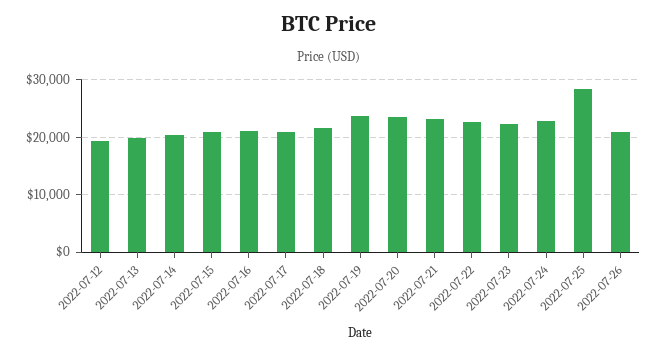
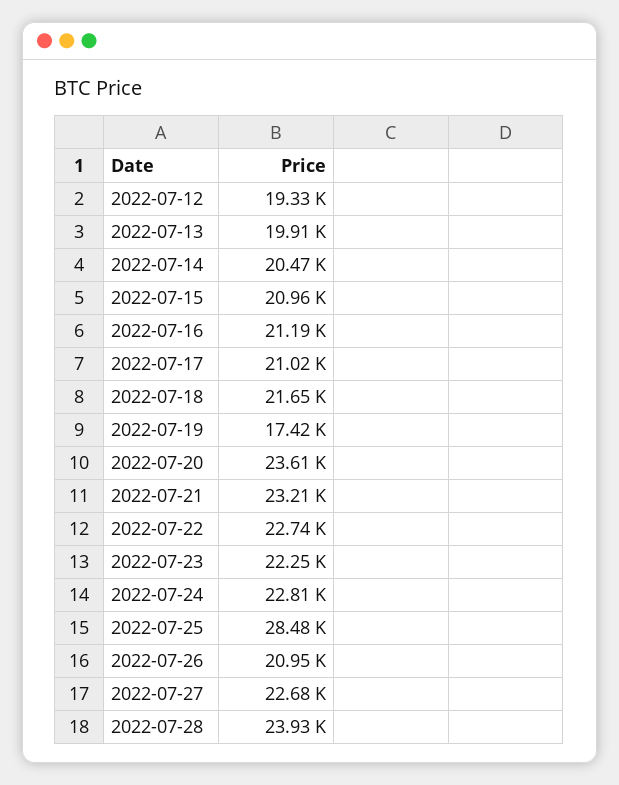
2022-07-19: 24000 -> 17420
2022-07-27: none -> 22680
2022-07-28: none -> 23930

